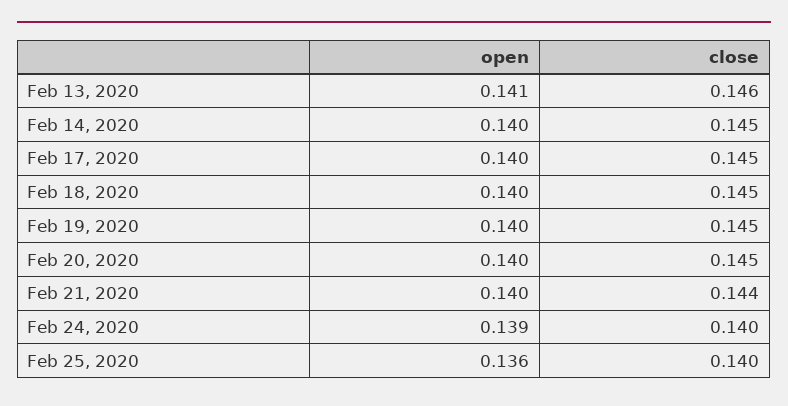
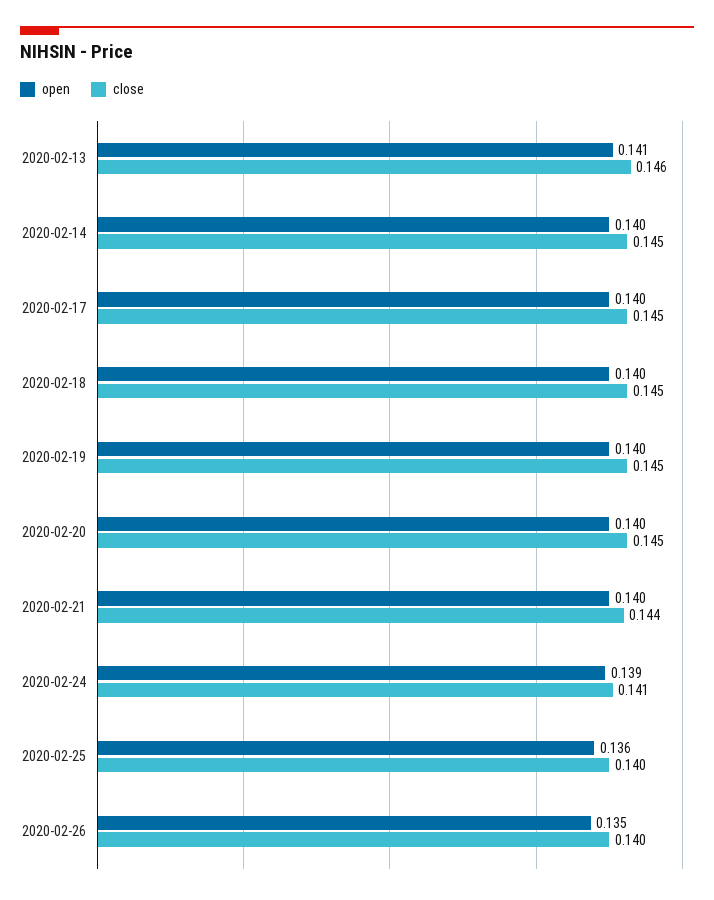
close, Feb 24, 2020: 0.14 -> 0.141
open, 2020-02-26: none -> 0.135
close, 2020-02-26: none -> 0.14

